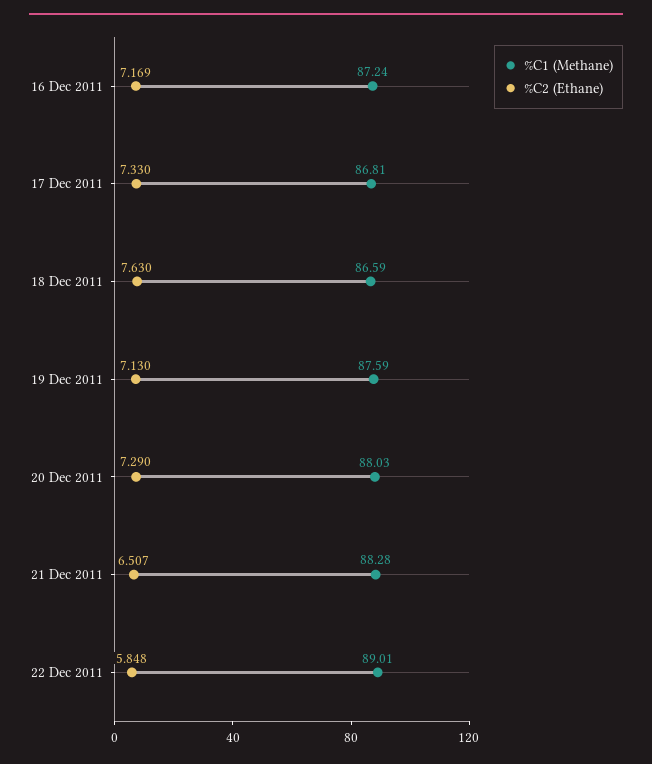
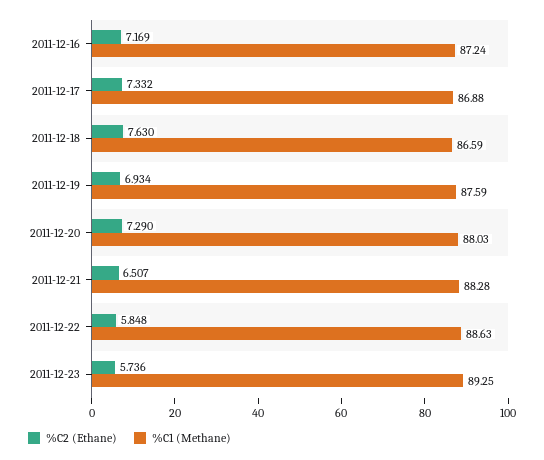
%C1 (Methane), 17 Dec 2011: 86.81 -> 86.88
%C2 (Ethane), 17 Dec 2011: 7.33 -> 7.332
%C2 (Ethane), 19 Dec 2011: 7.13 -> 6.934
%C1 (Methane), 22 Dec 2011: 89.01 -> 88.63
%C2 (Ethane), 2011-12-23: none -> 5.736
%C1 (Methane), 2011-12-23: none -> 89.25

